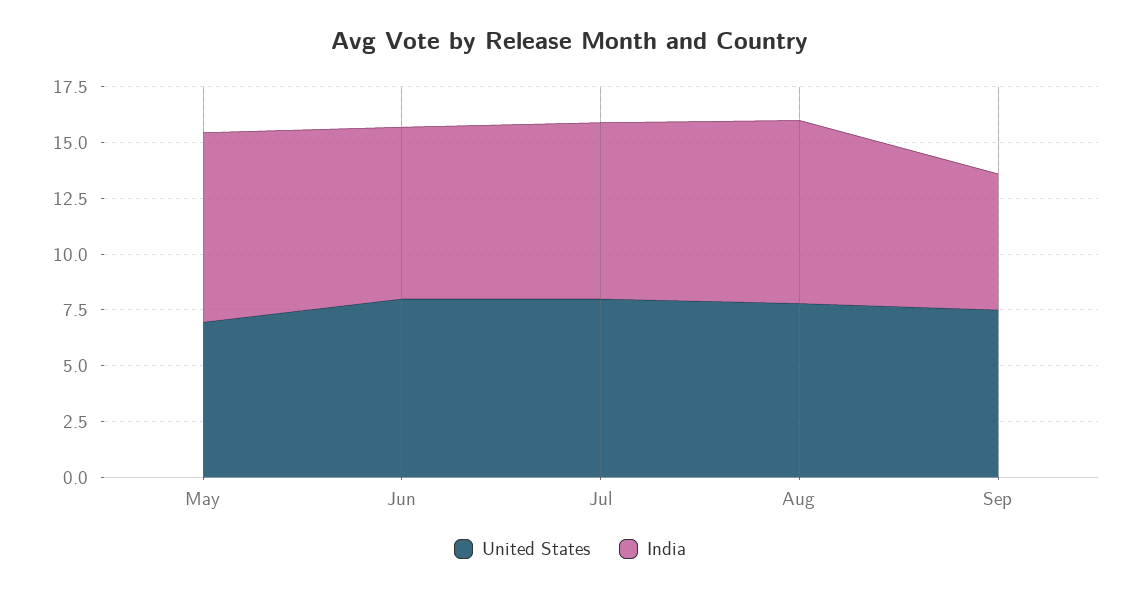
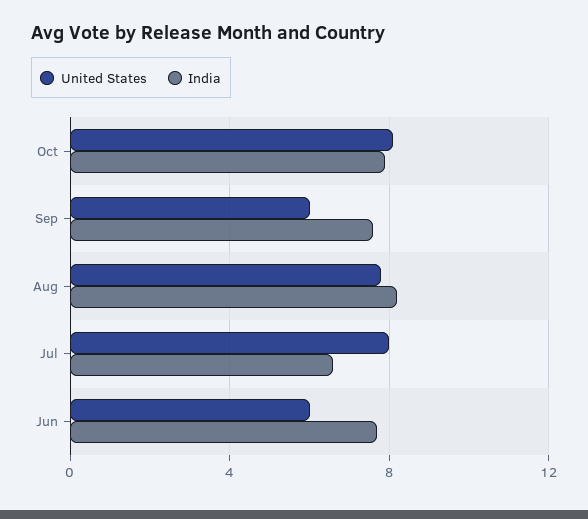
United States, May: 7 -> none
India, May: 8.5 -> none
United States, Jun: 8 -> 6
India, Jul: 8 -> 6.5
United States, Sep: 7.5 -> 6
India, Sep: 6 -> 7.5
United States, Oct: none -> 8
India, Oct: none -> 8

